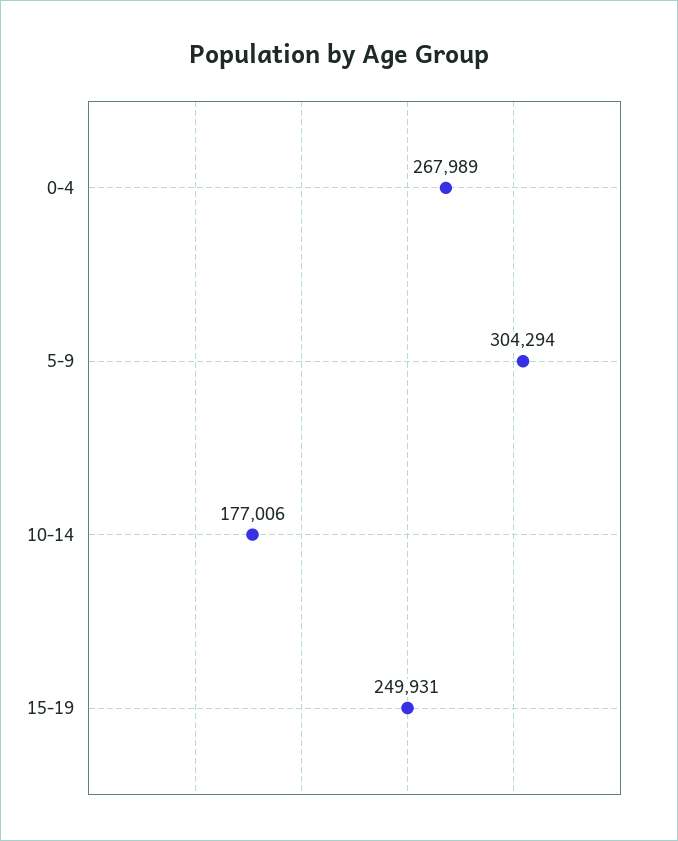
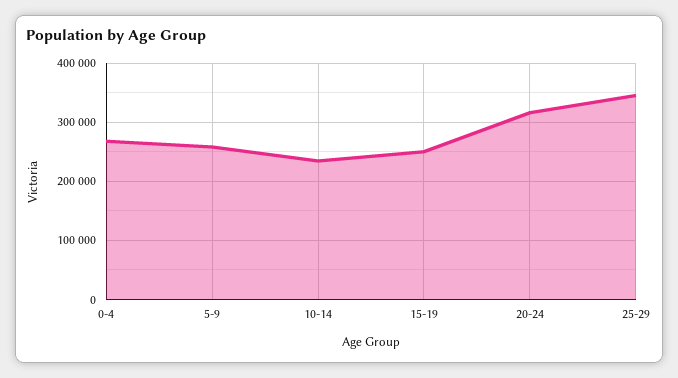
5-9: 304294 -> 260000
10-14: 177006 -> 240000
20-24: none -> 320000
25-29: none -> 340000

